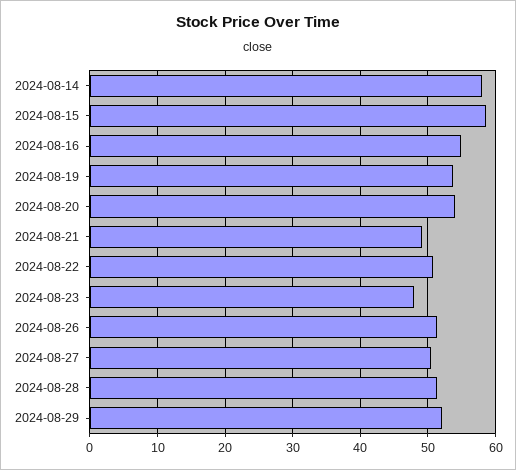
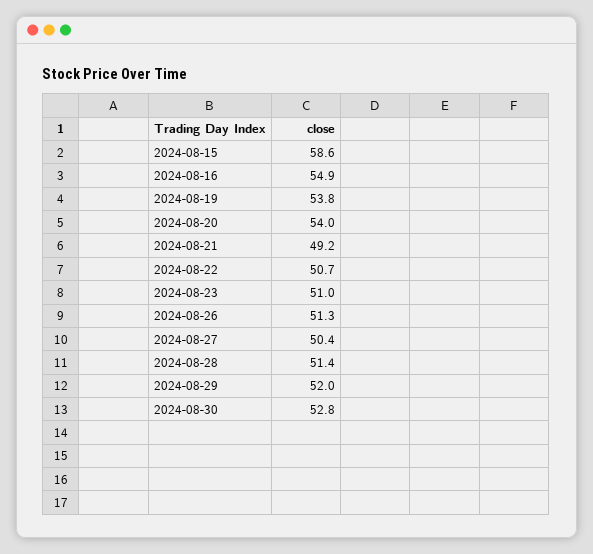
2024-08-14: 58 -> none
2024-08-23: 48 -> 51
2024-08-30: none -> 52.8

